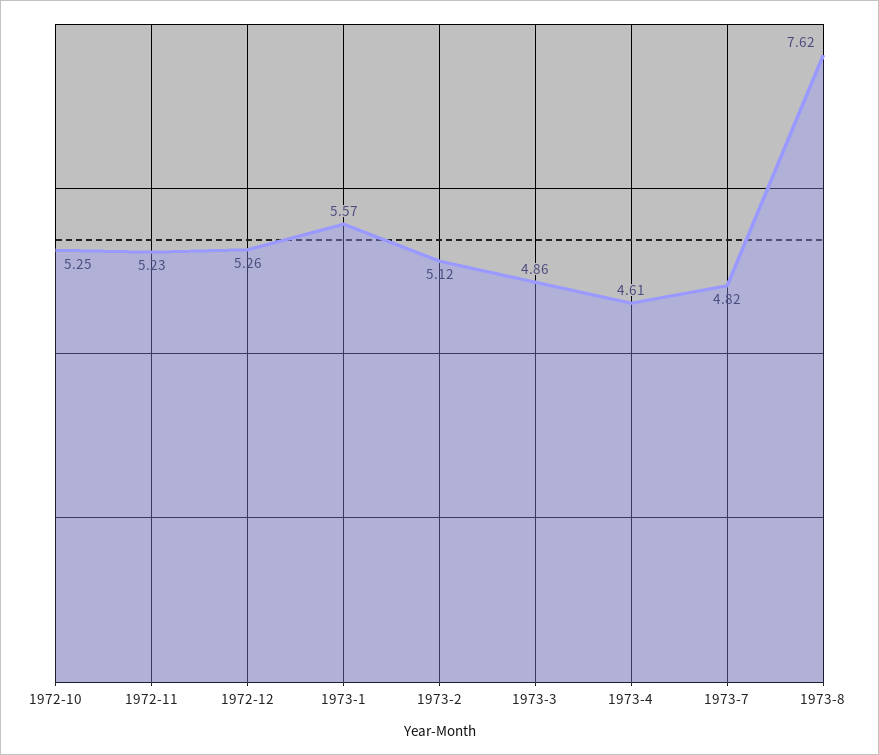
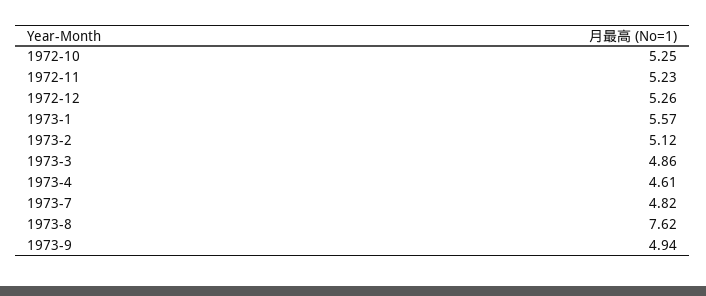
1973-9: none -> 4.94

